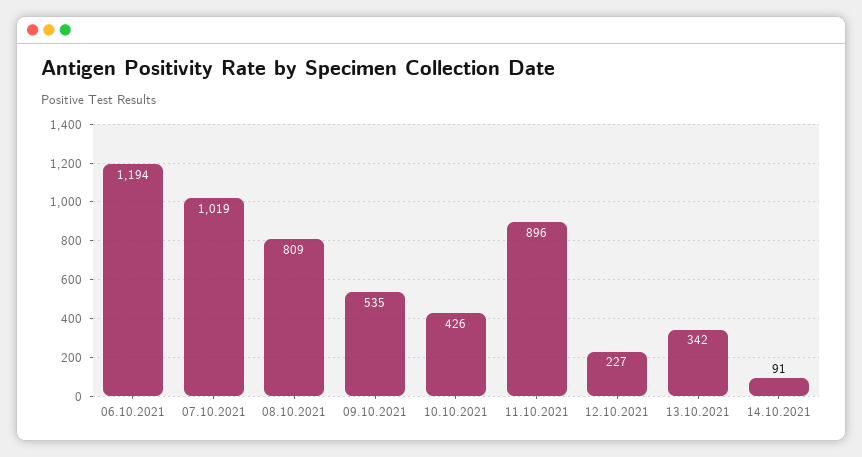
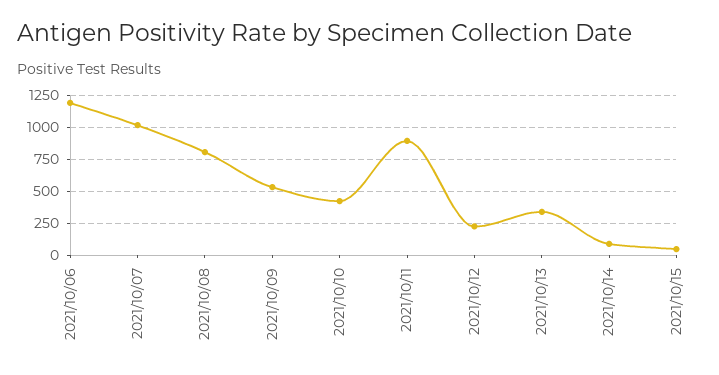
2021/10/15: none -> 50

